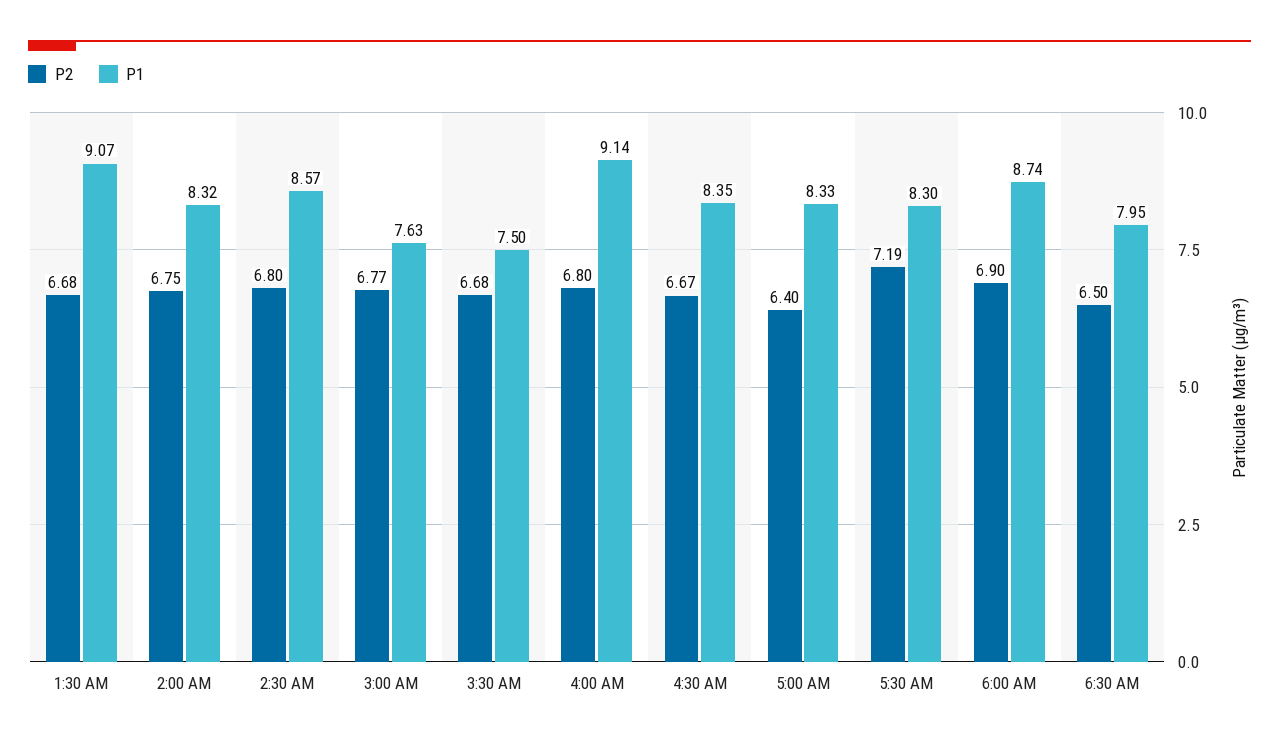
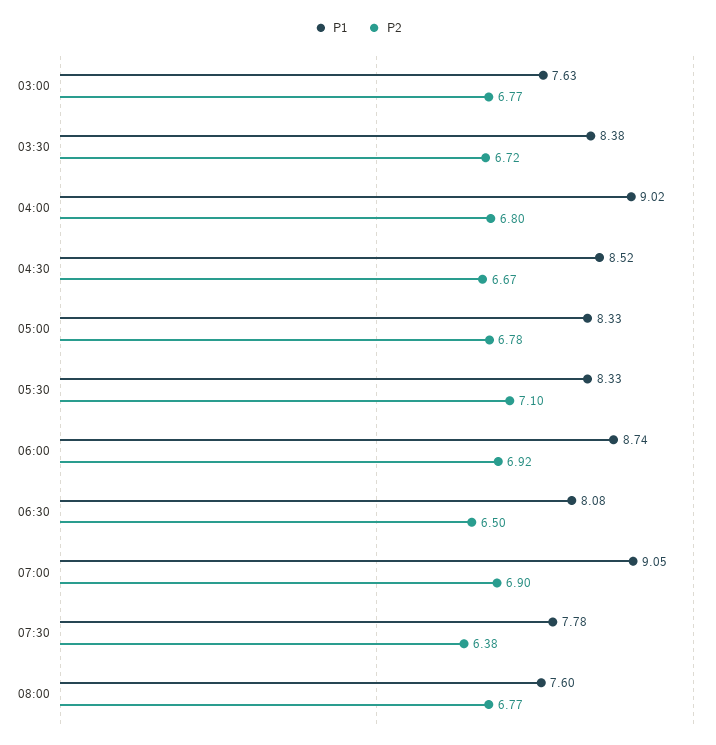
P2, 1:30 AM: 6.68 -> none
P1, 1:30 AM: 9.07 -> none
P2, 2:00 AM: 6.75 -> none
P1, 2:00 AM: 8.32 -> none
P2, 2:30 AM: 6.8 -> none
P1, 2:30 AM: 8.57 -> none
P2, 3:30 AM: 6.68 -> 6.72
P1, 3:30 AM: 7.5 -> 8.38
P1, 4:00 AM: 9.14 -> 9.02
P1, 4:30 AM: 8.35 -> 8.52
P2, 5:00 AM: 6.4 -> 6.78
P2, 5:30 AM: 7.19 -> 7.1
P1, 5:30 AM: 8.3 -> 8.33
P2, 6:00 AM: 6.9 -> 6.92
P1, 6:30 AM: 7.95 -> 8.08
P1, 07:00: none -> 9.05
P2, 07:00: none -> 6.9
P1, 07:30: none -> 7.78
P2, 07:30: none -> 6.38
P1, 08:00: none -> 7.6
P2, 08:00: none -> 6.77

